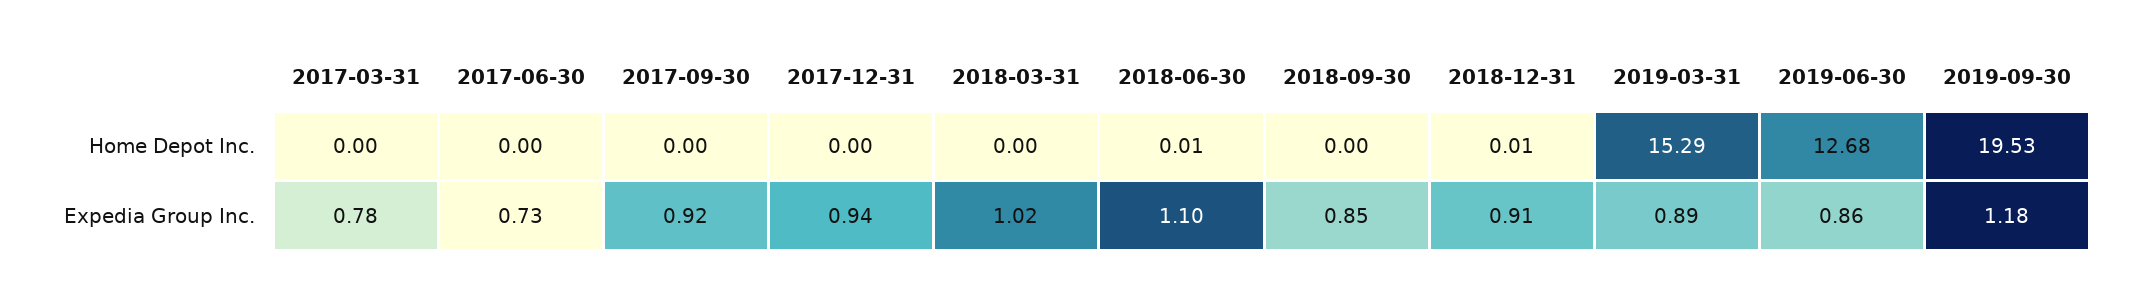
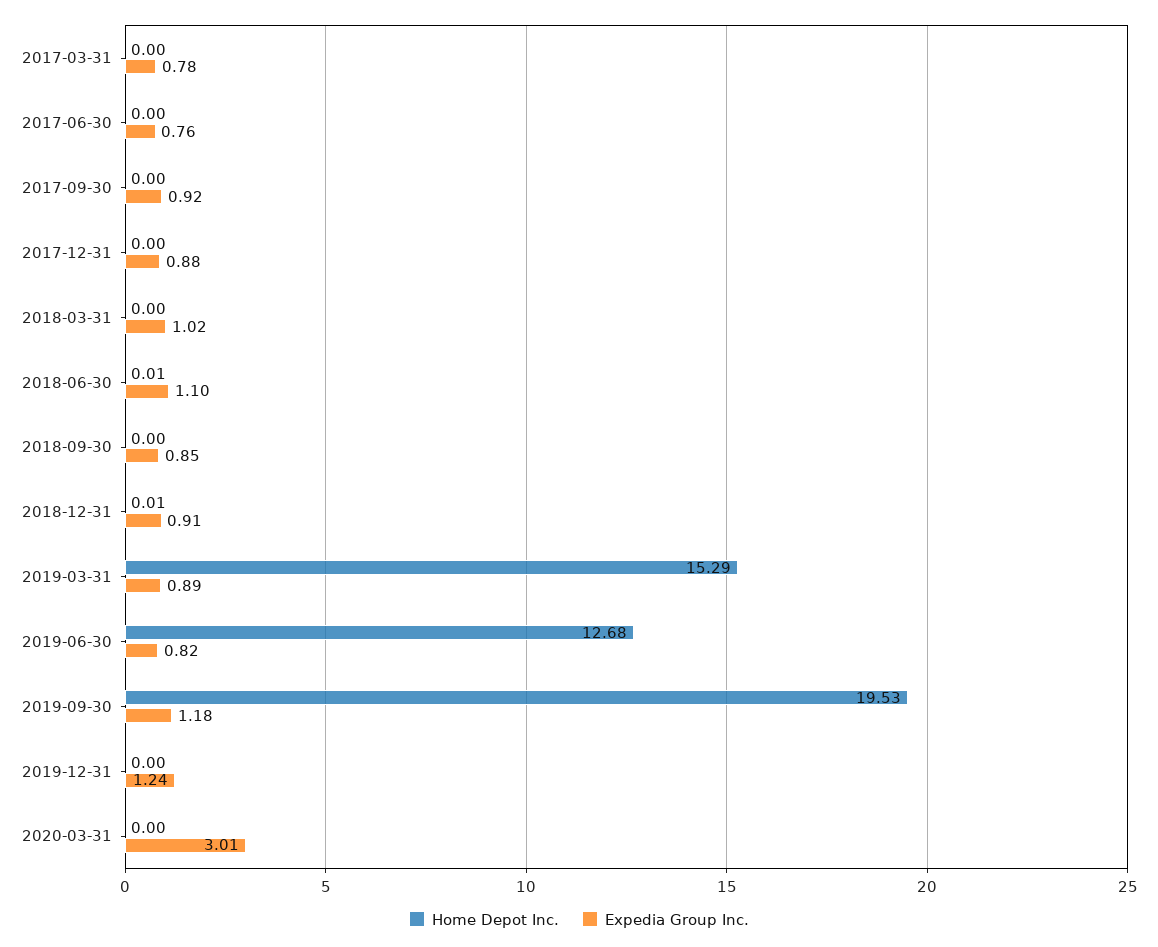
Expedia Group Inc., 2017-06-30: 0.73 -> 0.76
Expedia Group Inc., 2017-12-31: 0.94 -> 0.88
Expedia Group Inc., 2019-06-30: 0.86 -> 0.82
Home Depot Inc., 2019-12-31: none -> 0
Expedia Group Inc., 2019-12-31: none -> 1.24
Home Depot Inc., 2020-03-31: none -> 0
Expedia Group Inc., 2020-03-31: none -> 3.01

